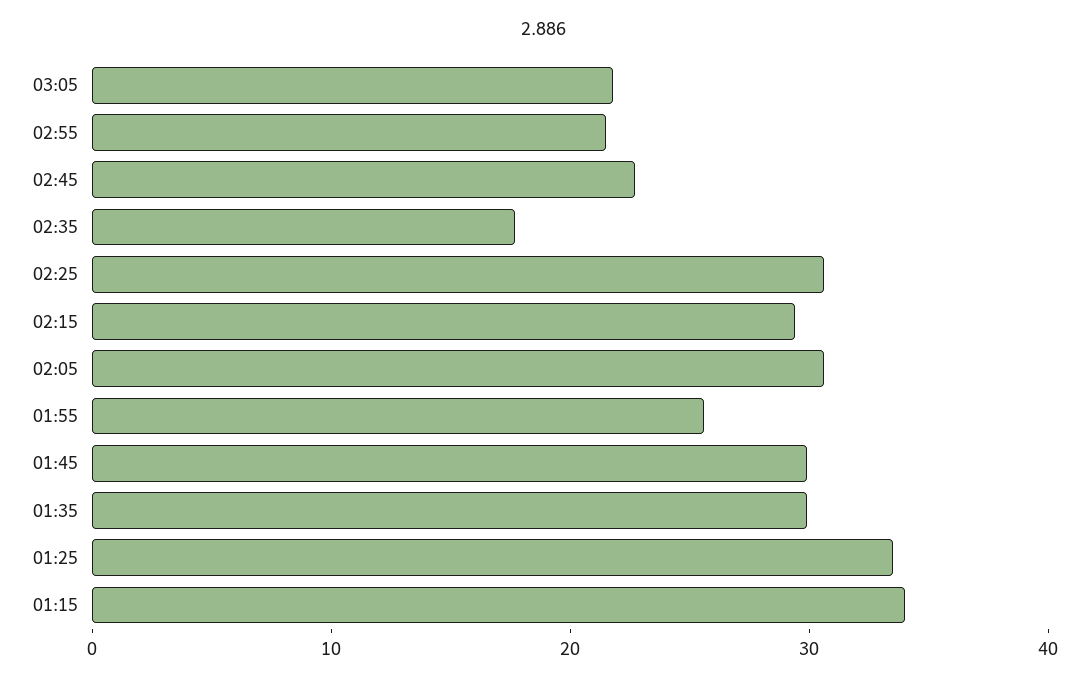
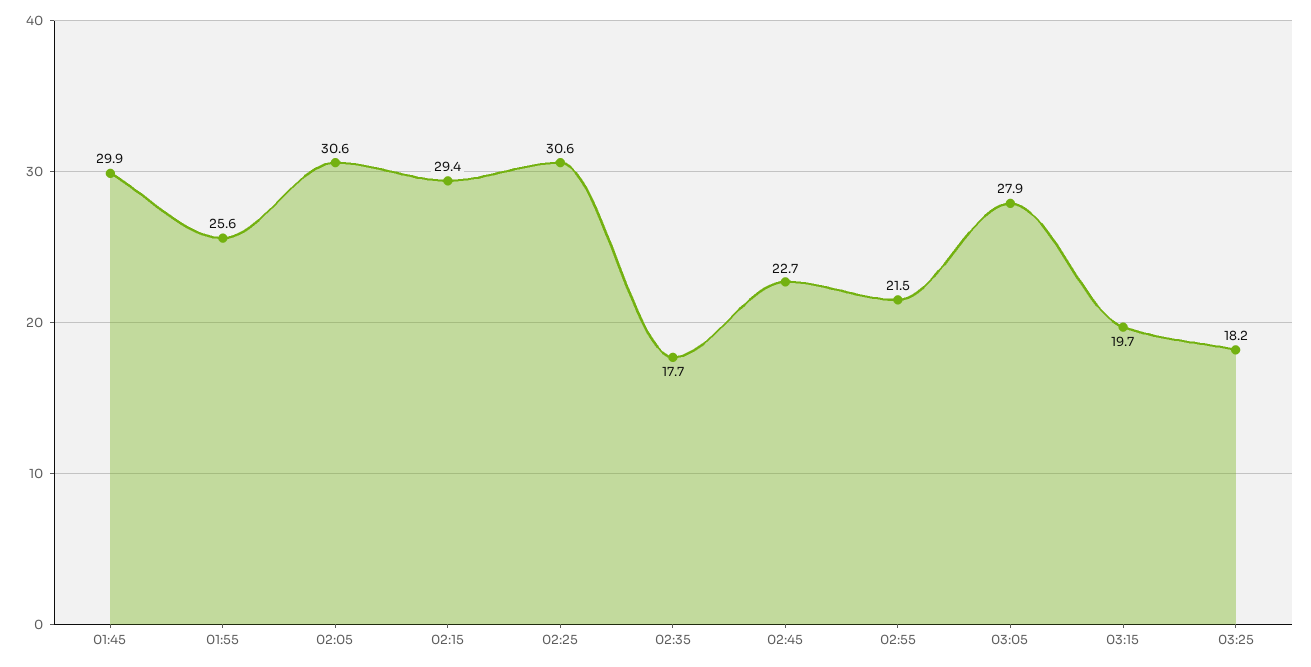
03:05: 22 -> 27.9
01:35: 30 -> none
01:25: 34 -> none
01:15: 34 -> none
03:15: none -> 19.7
03:25: none -> 18.2

